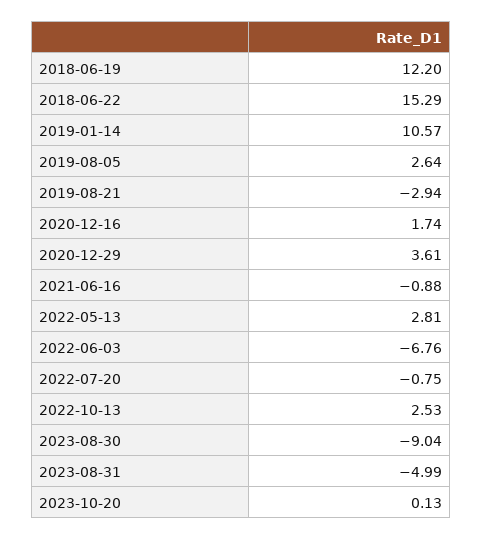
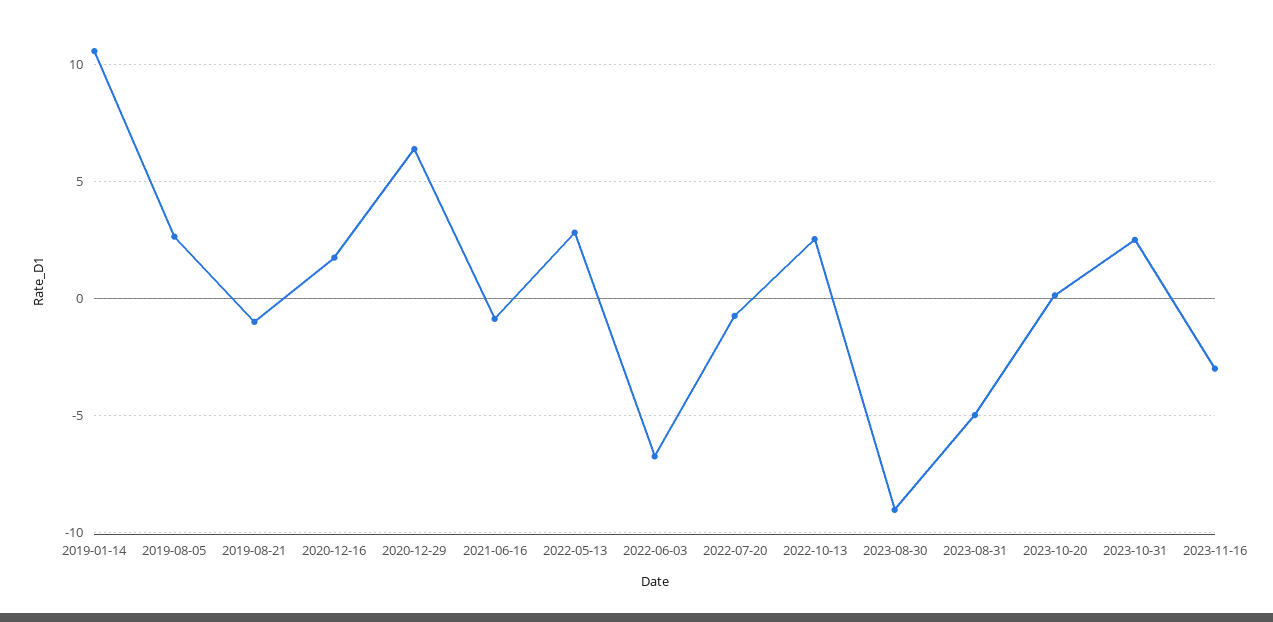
2018-06-19: 12.2 -> none
2018-06-22: 15.29 -> none
2019-08-21: -2.94 -> -1
2020-12-29: 3.61 -> 6.5
2023-10-31: none -> 2.5
2023-11-16: none -> -3

